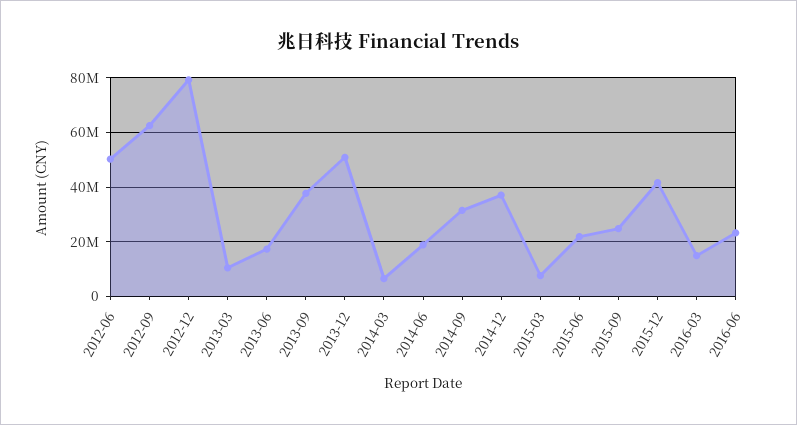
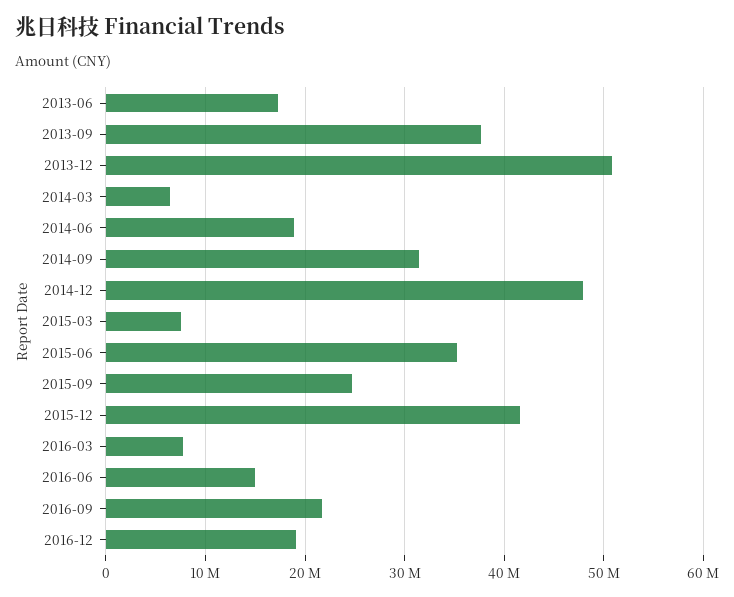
2012-06: 50000000 -> none
2012-09: 62500000 -> none
2012-12: 80000000 -> none
2013-03: 10000000 -> none
2014-12: 37500000 -> 48000000
2015-06: 22500000 -> 35000000
2016-03: 15000000 -> 8000000
2016-06: 22500000 -> 15000000
2016-09: none -> 22000000
2016-12: none -> 19000000

